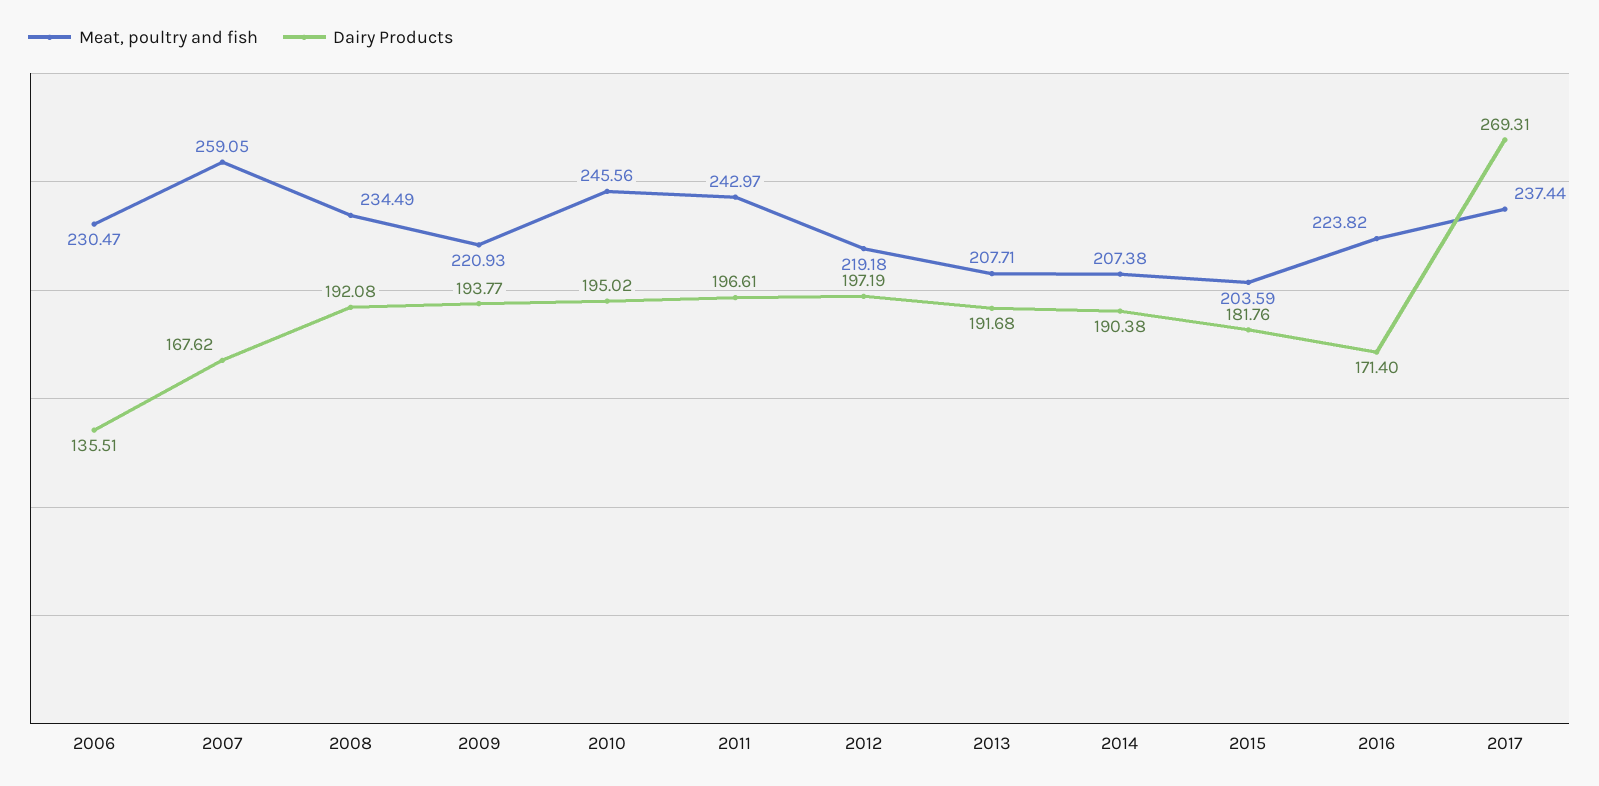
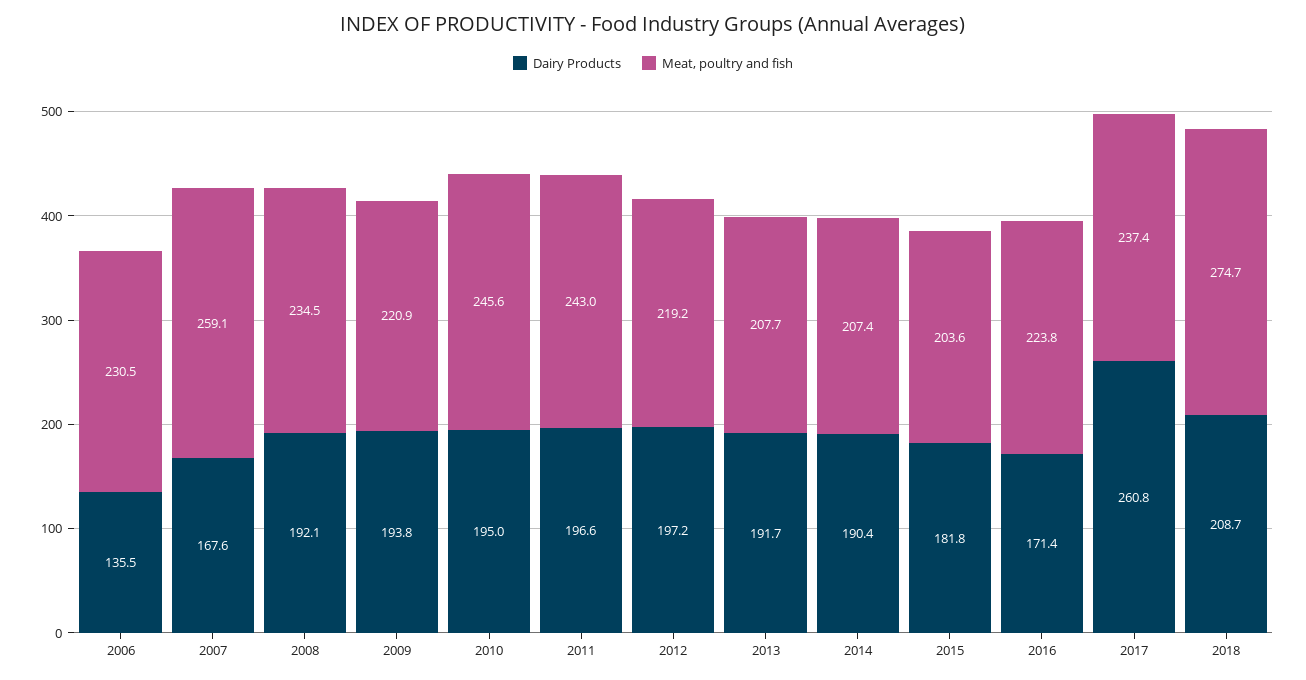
Dairy Products, 2017: 269.31 -> 260.8
Dairy Products, 2018: none -> 208.7
Meat, poultry and fish, 2018: none -> 274.7

